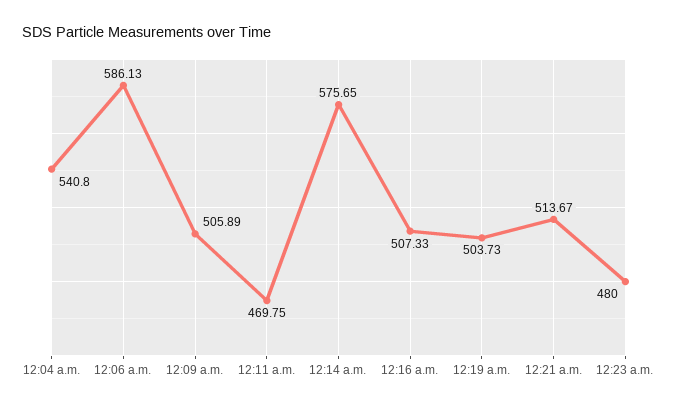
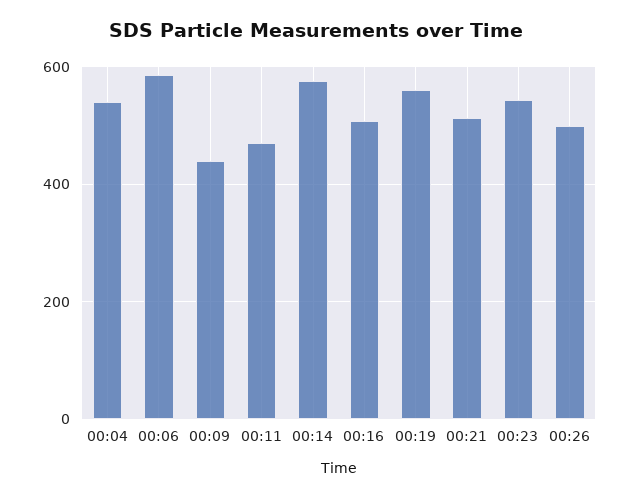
12:09 a.m.: 505.89 -> 440
12:19 a.m.: 503.73 -> 560
12:23 a.m.: 480 -> 540
00:26: none -> 500

